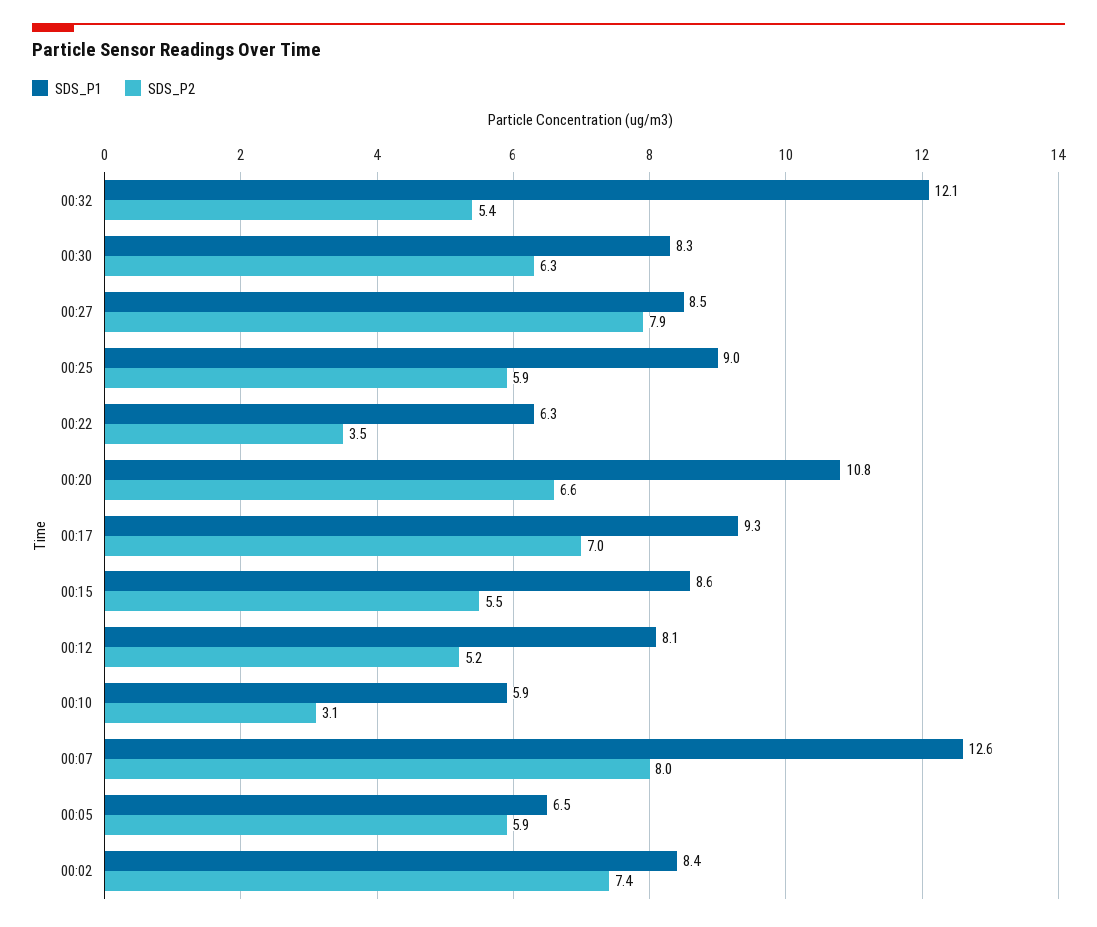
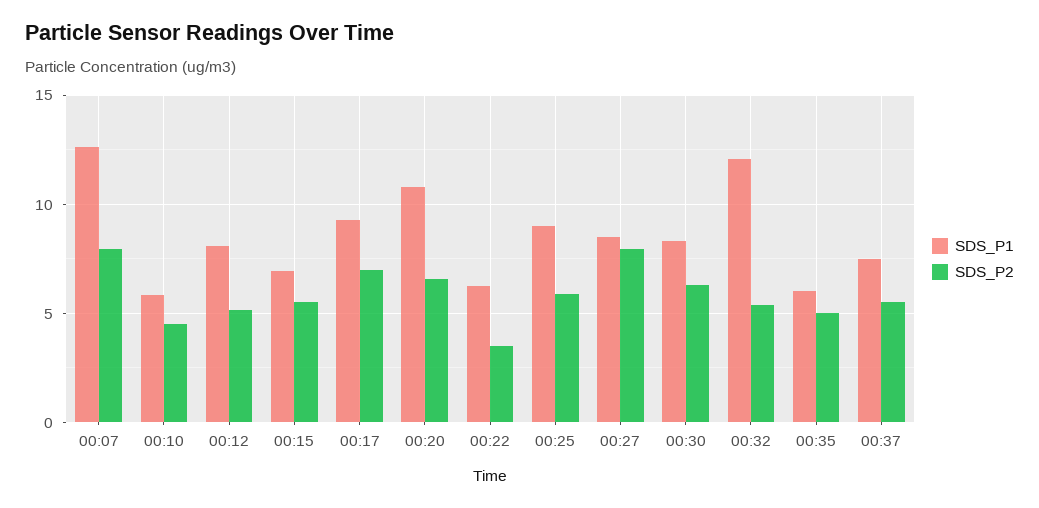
SDS_P1, 00:15: 8.6 -> 7
SDS_P2, 00:10: 3.1 -> 4.5
SDS_P1, 00:05: 6.5 -> none
SDS_P2, 00:05: 5.9 -> none
SDS_P1, 00:02: 8.4 -> none
SDS_P2, 00:02: 7.4 -> none
SDS_P1, 00:35: none -> 6
SDS_P2, 00:35: none -> 5
SDS_P1, 00:37: none -> 7.5
SDS_P2, 00:37: none -> 5.5

